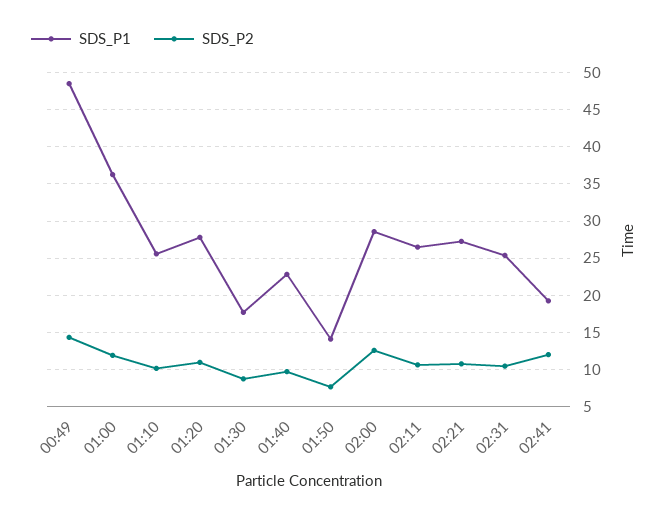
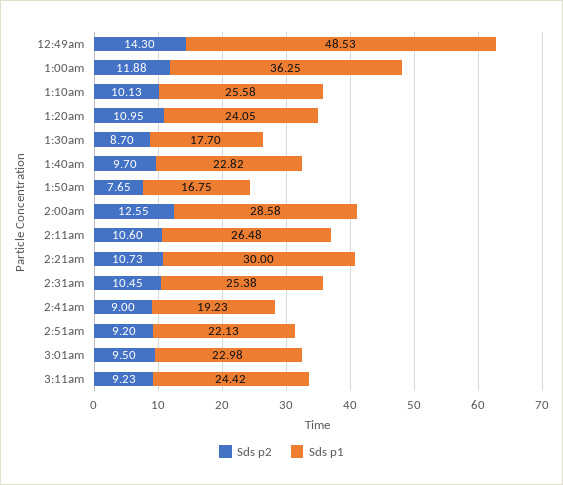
SDS_P1, 01:20: 28 -> 24.05
SDS_P1, 01:50: 14 -> 16.75
SDS_P1, 02:21: 27 -> 30
SDS_P2, 02:41: 12 -> 9
SDS_P2, 2:51am: none -> 9.2
SDS_P1, 2:51am: none -> 22.13
SDS_P2, 3:01am: none -> 9.5
SDS_P1, 3:01am: none -> 22.98
SDS_P2, 3:11am: none -> 9.23
SDS_P1, 3:11am: none -> 24.42

